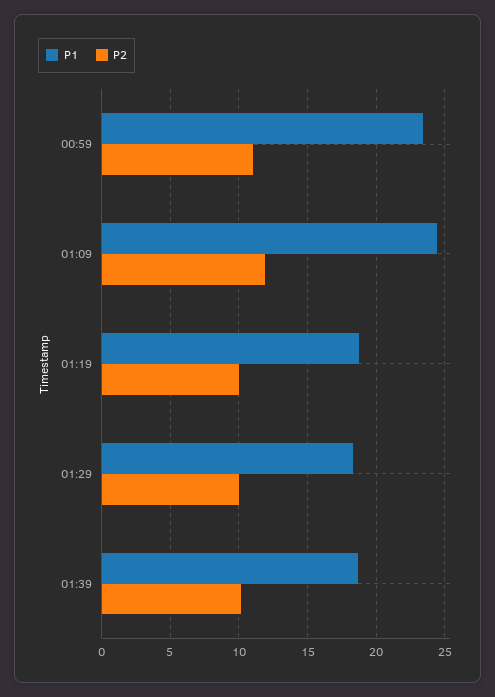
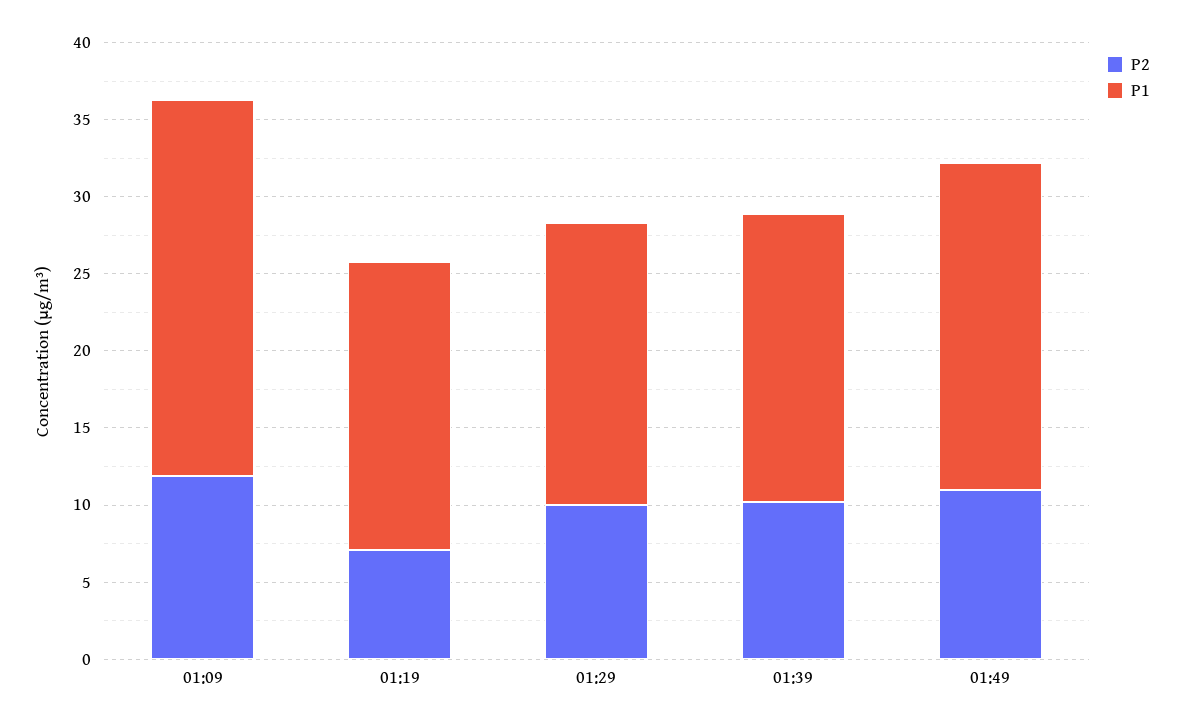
P1, 00:59: 23.5 -> none
P2, 00:59: 11 -> none
P2, 01:19: 10 -> 7
P2, 01:49: none -> 11
P1, 01:49: none -> 21

